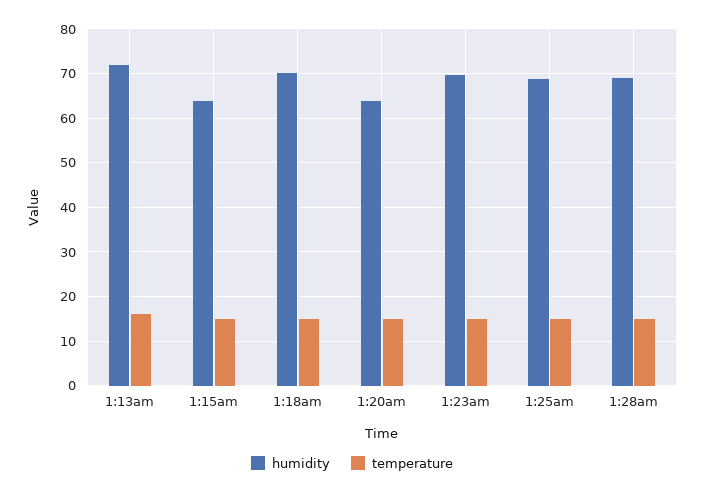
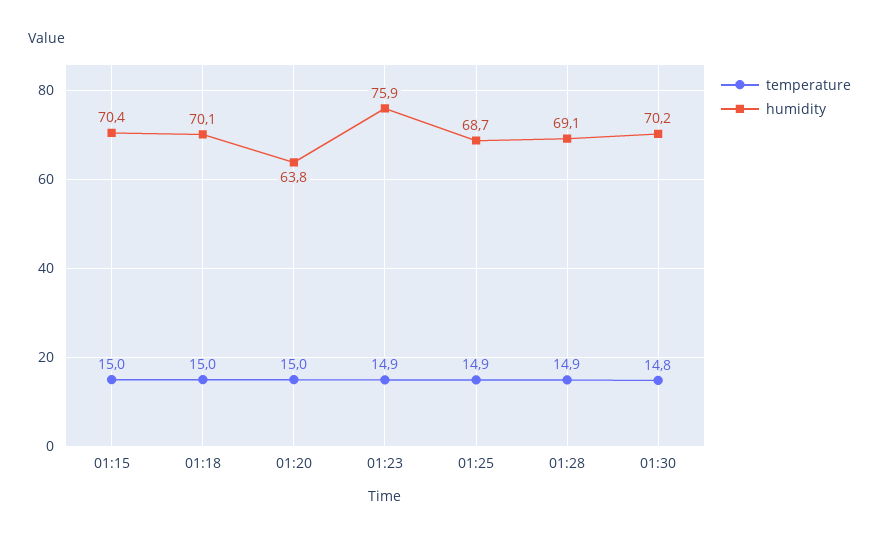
humidity, 1:13am: 72 -> none
temperature, 1:13am: 16 -> none
humidity, 1:15am: 64 -> 70.4
humidity, 1:23am: 70 -> 75.9
temperature, 01:30: none -> 14.8
humidity, 01:30: none -> 70.2

